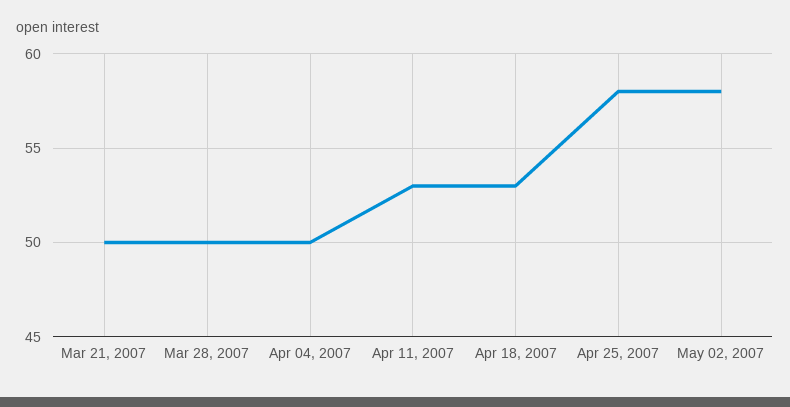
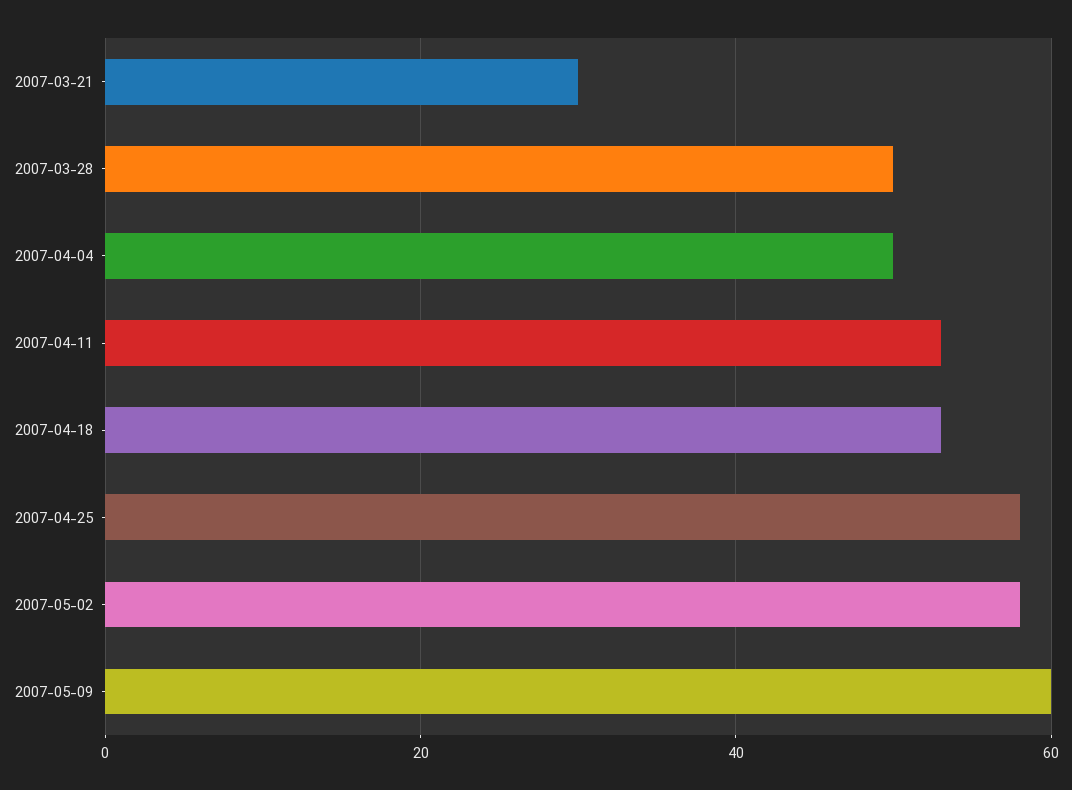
Mar 21, 2007: 50 -> 30
2007-05-09: none -> 60

